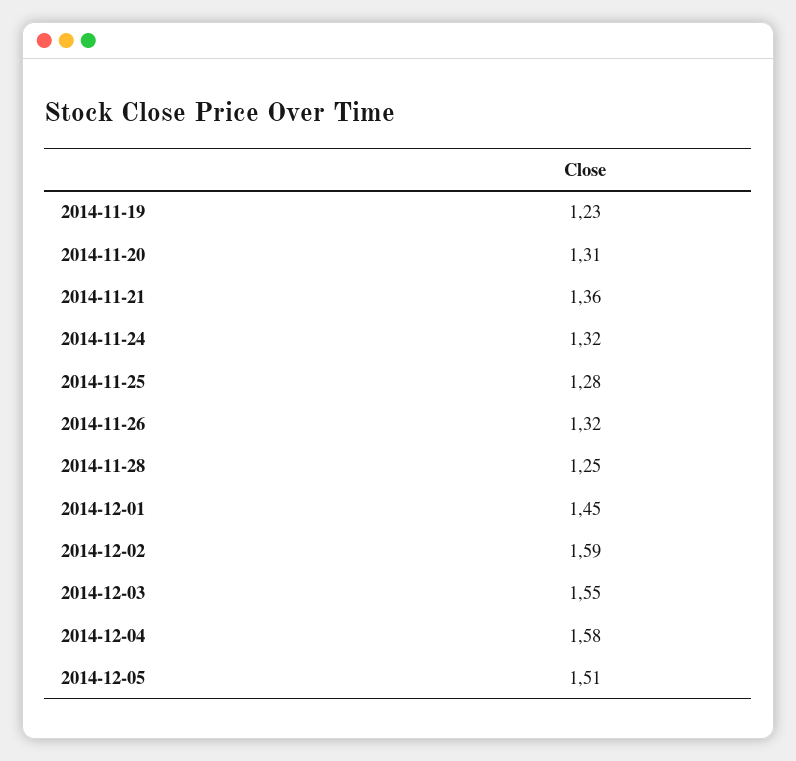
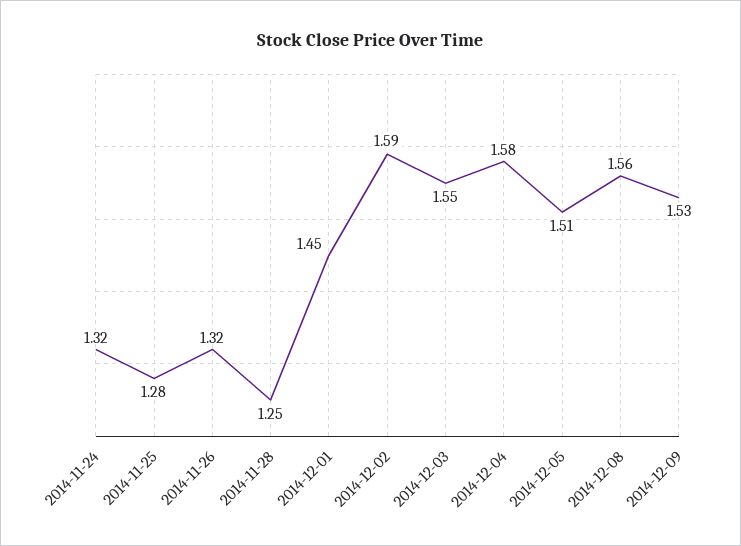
2014-11-19: 1.23 -> none
2014-11-20: 1.31 -> none
2014-11-21: 1.36 -> none
2014-12-08: none -> 1.56
2014-12-09: none -> 1.53

